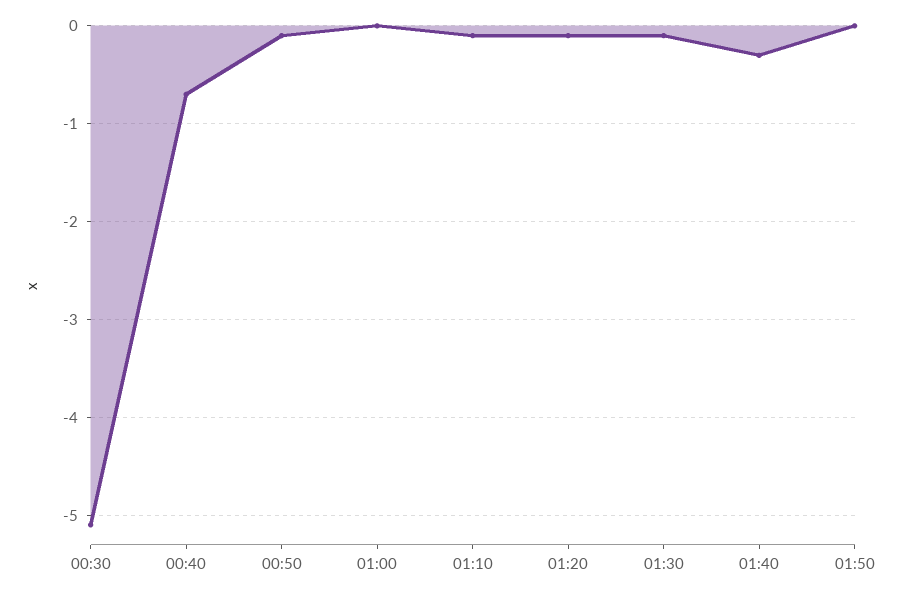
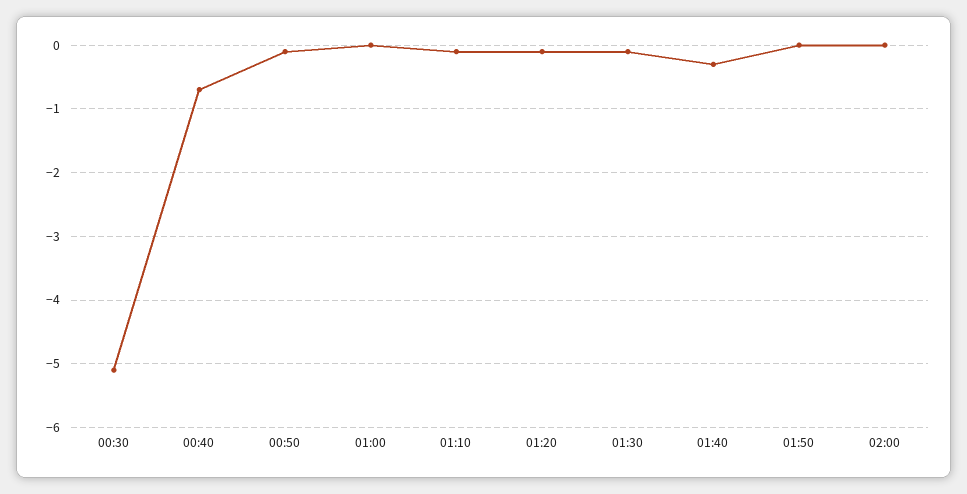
02:00: none -> 0

